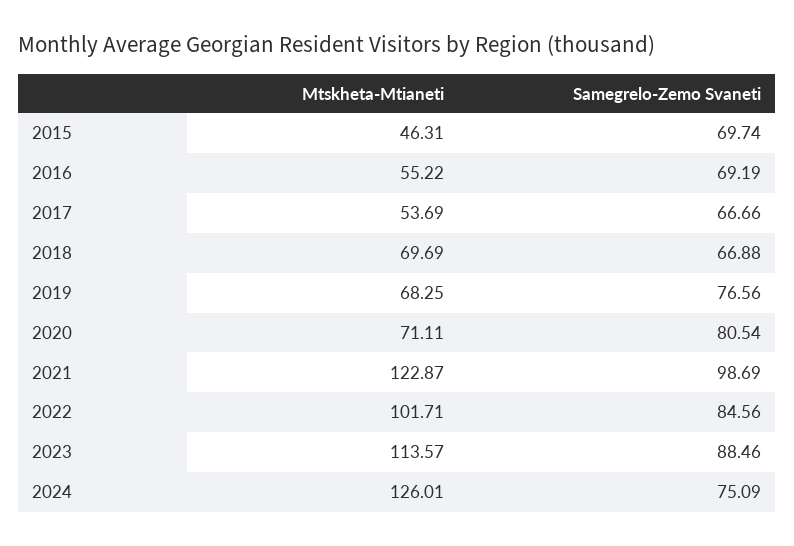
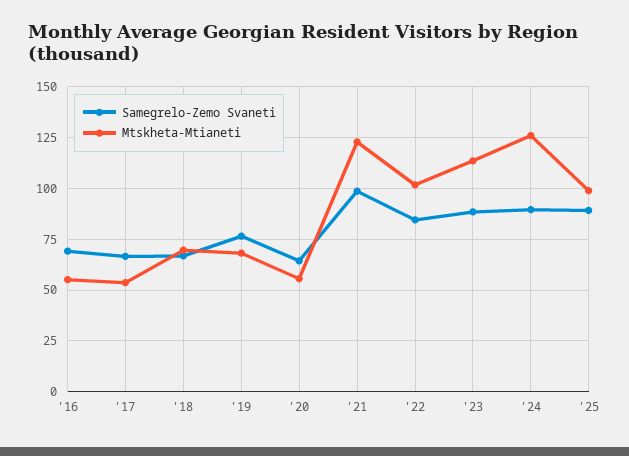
Mtskheta-Mtianeti, 2015: 46.31 -> none
Samegrelo-Zemo Svaneti, 2015: 69.74 -> none
Mtskheta-Mtianeti, 2020: 71.11 -> 55
Samegrelo-Zemo Svaneti, 2020: 80.54 -> 65
Samegrelo-Zemo Svaneti, 2024: 75.09 -> 90
Samegrelo-Zemo Svaneti, '25: none -> 90
Mtskheta-Mtianeti, '25: none -> 100

